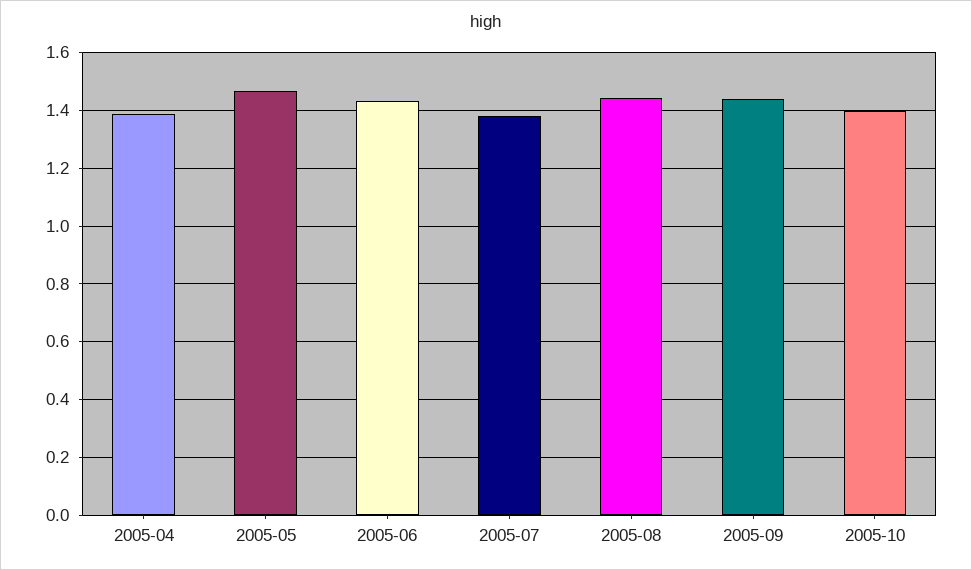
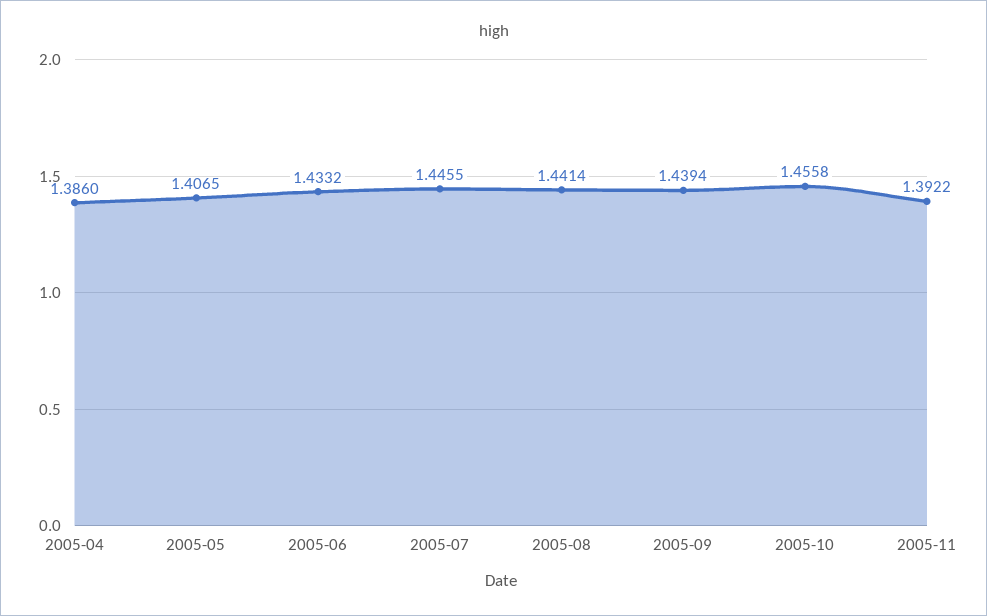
2005-05: 1.475 -> 1.4065
2005-07: 1.375 -> 1.4455
2005-10: 1.4 -> 1.4558
2005-11: none -> 1.3922

